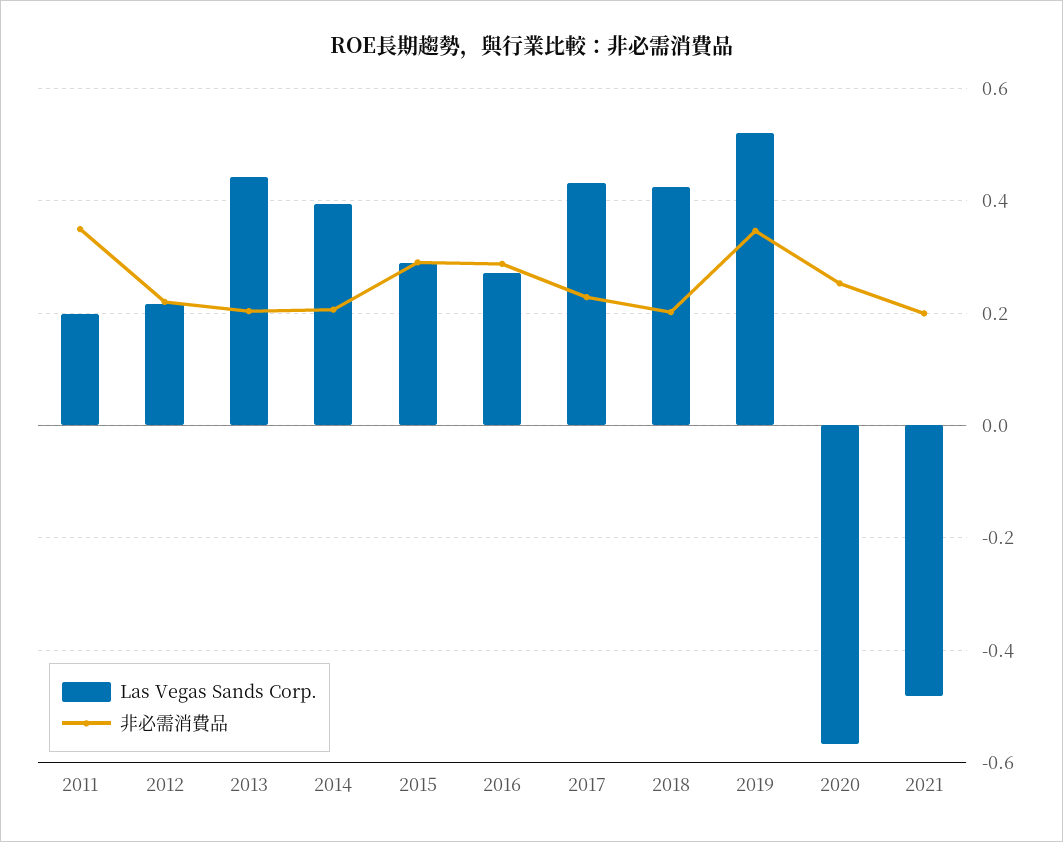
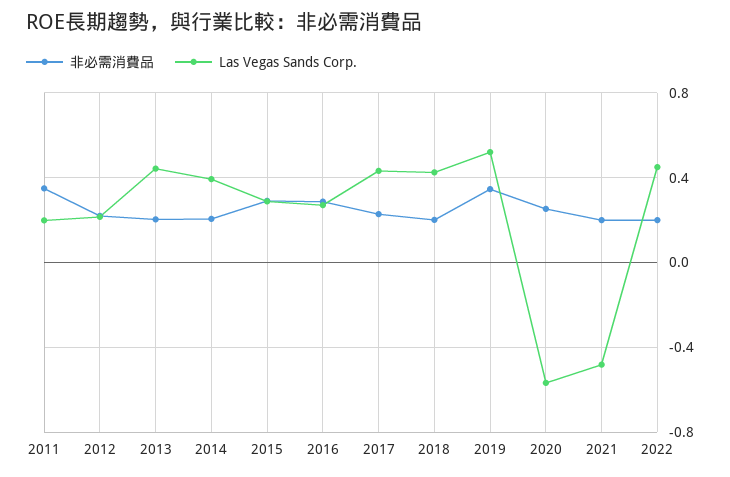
非必需消費品, 2022: none -> 0.2
Las Vegas Sands Corp., 2022: none -> 0.45

